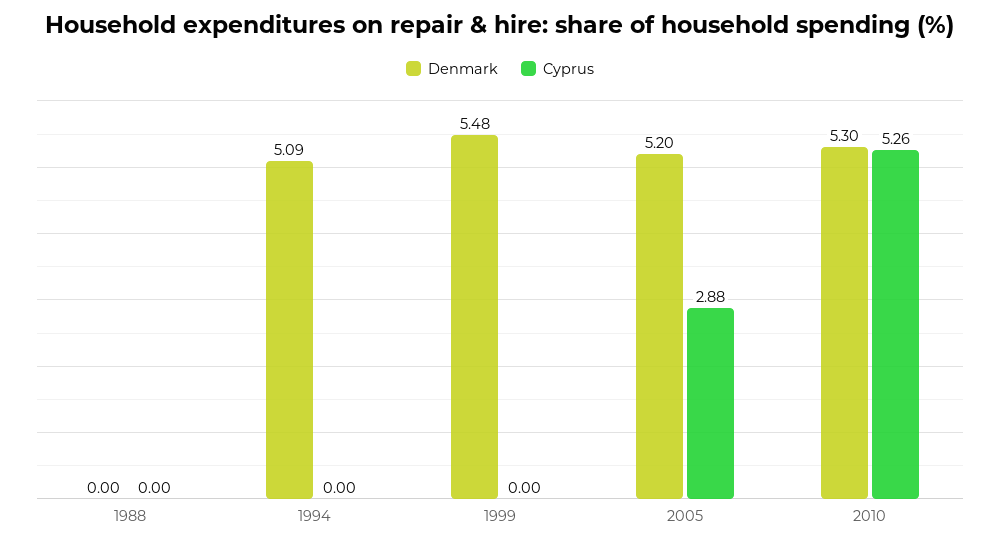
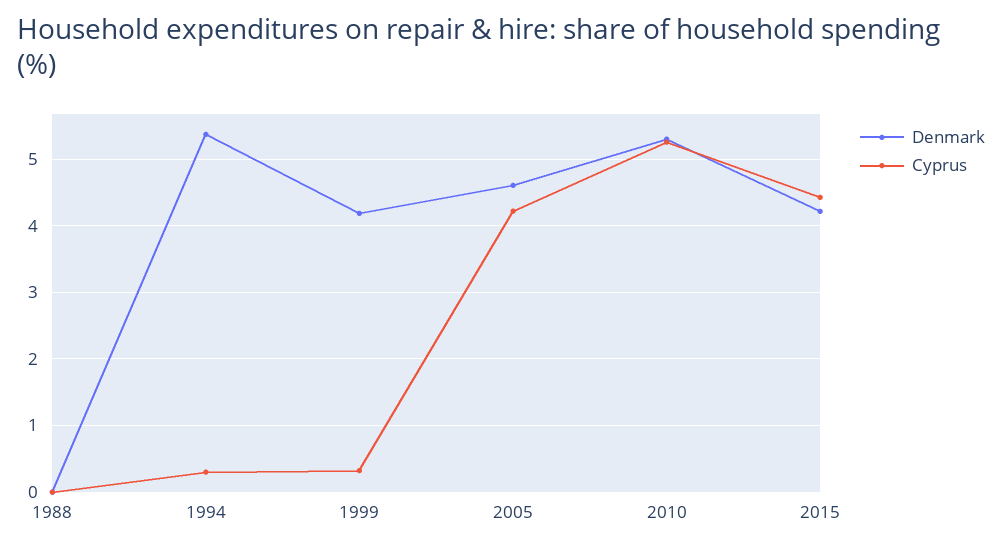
Denmark, 1994: 5.09 -> 5.4
Cyprus, 1994: 0 -> 0.3
Denmark, 1999: 5.48 -> 4.2
Cyprus, 1999: 0 -> 0.3
Denmark, 2005: 5.2 -> 4.6
Cyprus, 2005: 2.88 -> 4.2
Denmark, 2015: none -> 4.2
Cyprus, 2015: none -> 4.4

